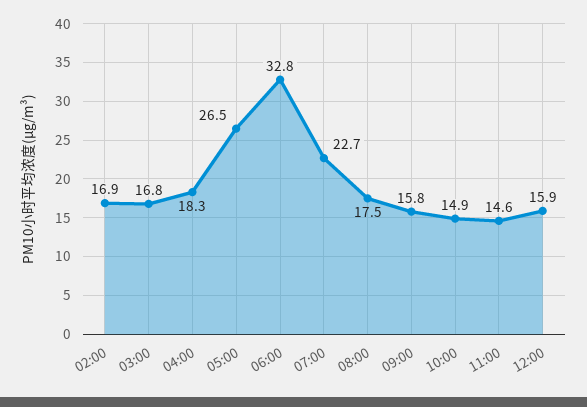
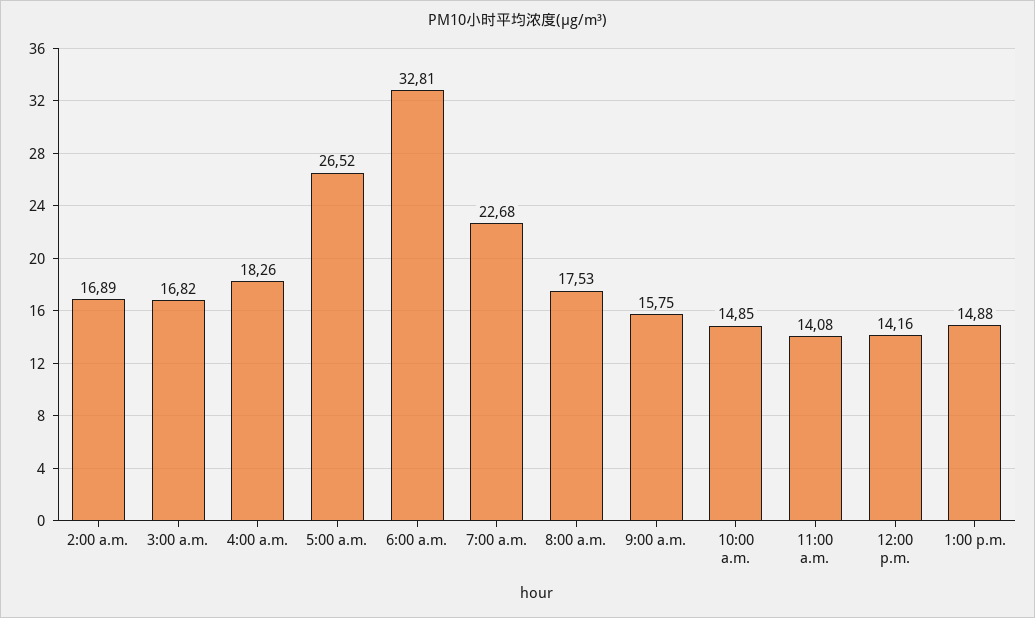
11:00: 14.6 -> 14.08
12:00: 15.9 -> 14.16
1:00 p.m.: none -> 14.88

